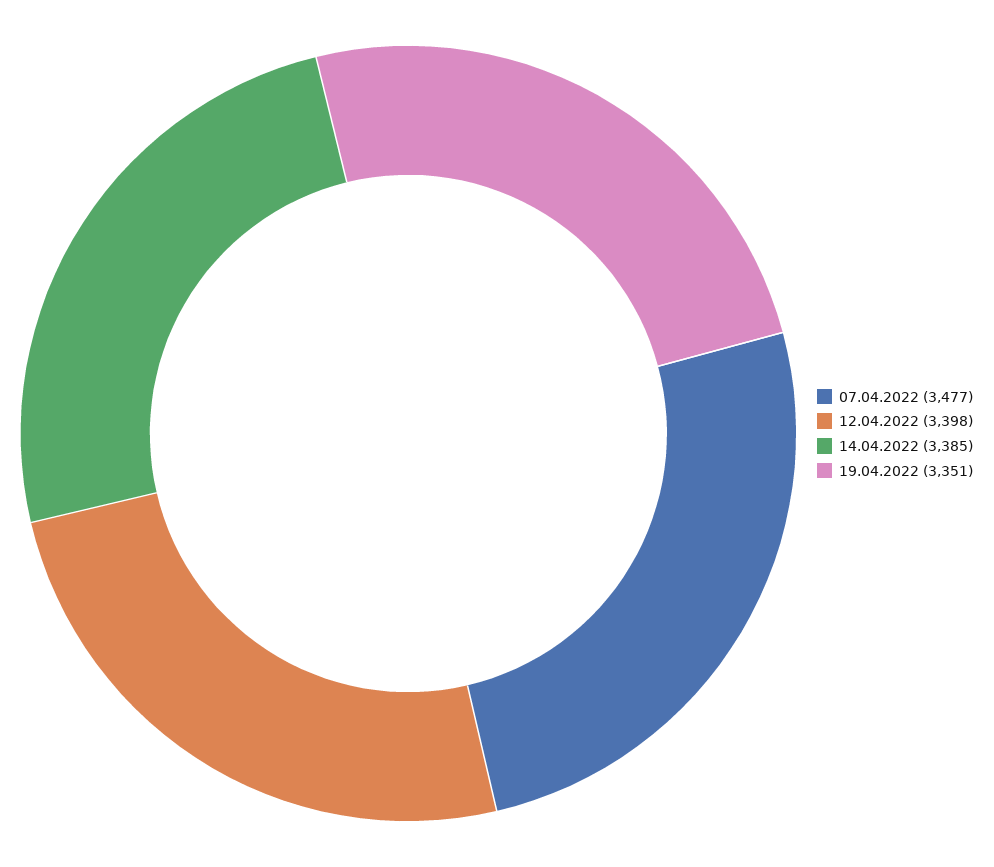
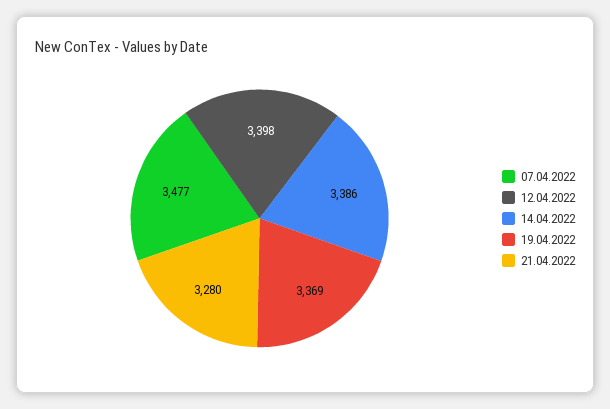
14.04.2022: 3385 -> 3386
19.04.2022: 3351 -> 3369
21.04.2022: none -> 3280

